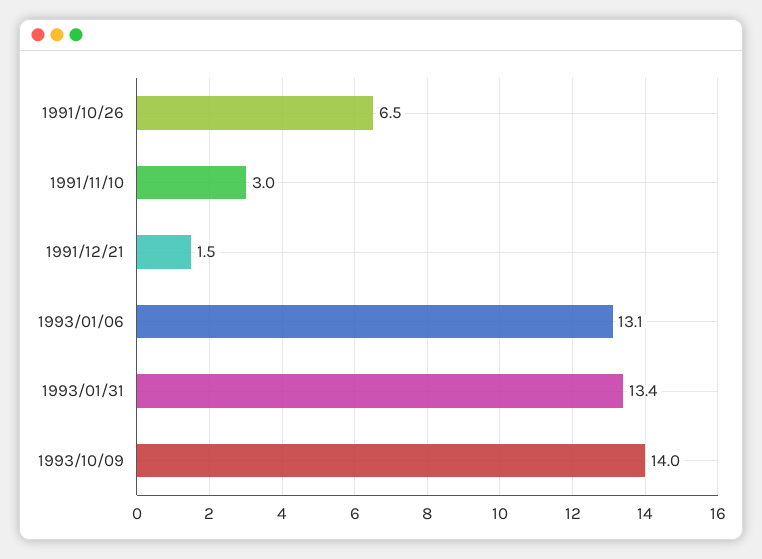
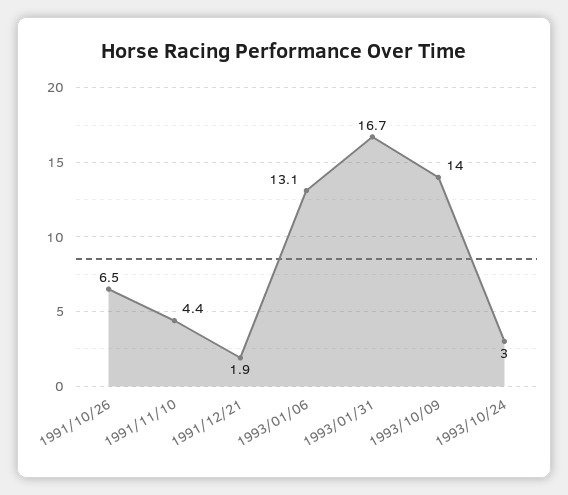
1991/11/10: 3 -> 4.4
1991/12/21: 1.5 -> 1.9
1993/01/31: 13.4 -> 16.7
1993/10/24: none -> 3

